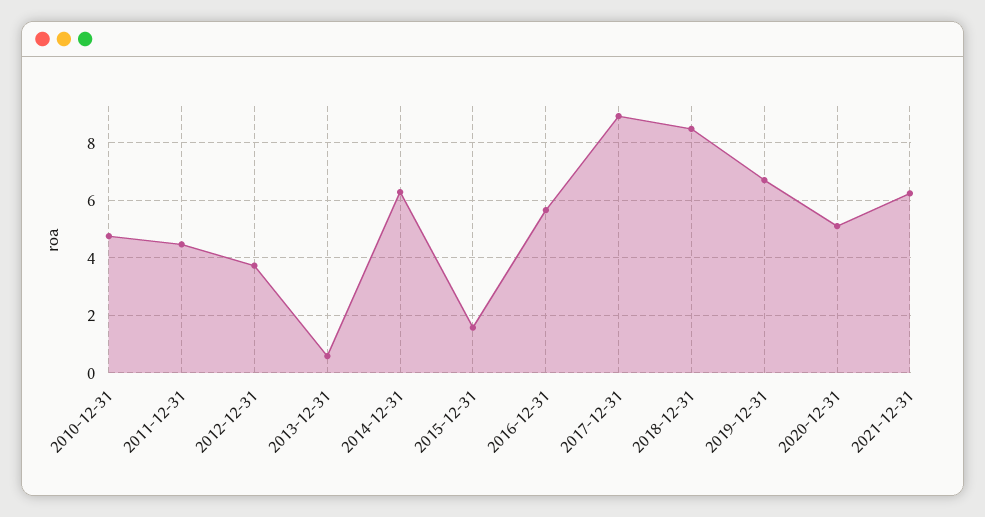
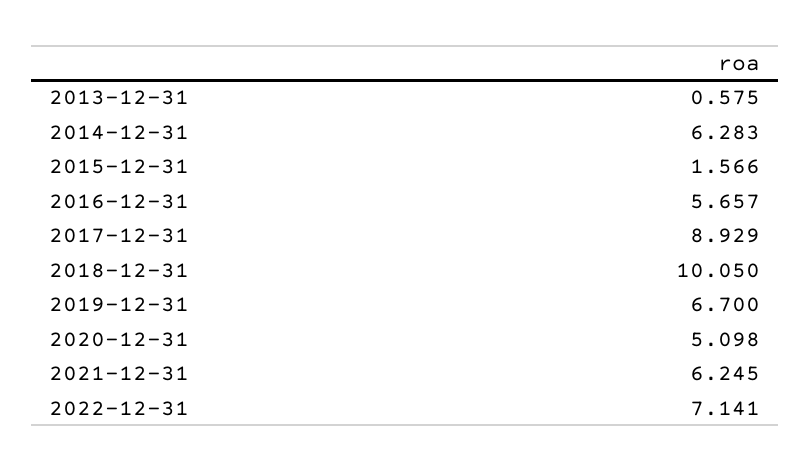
2010-12-31: 4.75 -> none
2011-12-31: 4.5 -> none
2012-12-31: 3.75 -> none
2018-12-31: 8.5 -> 10.05
2022-12-31: none -> 7.141

